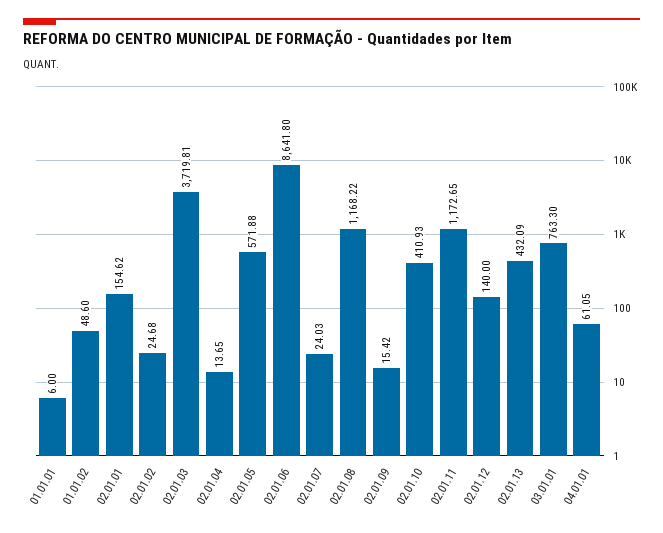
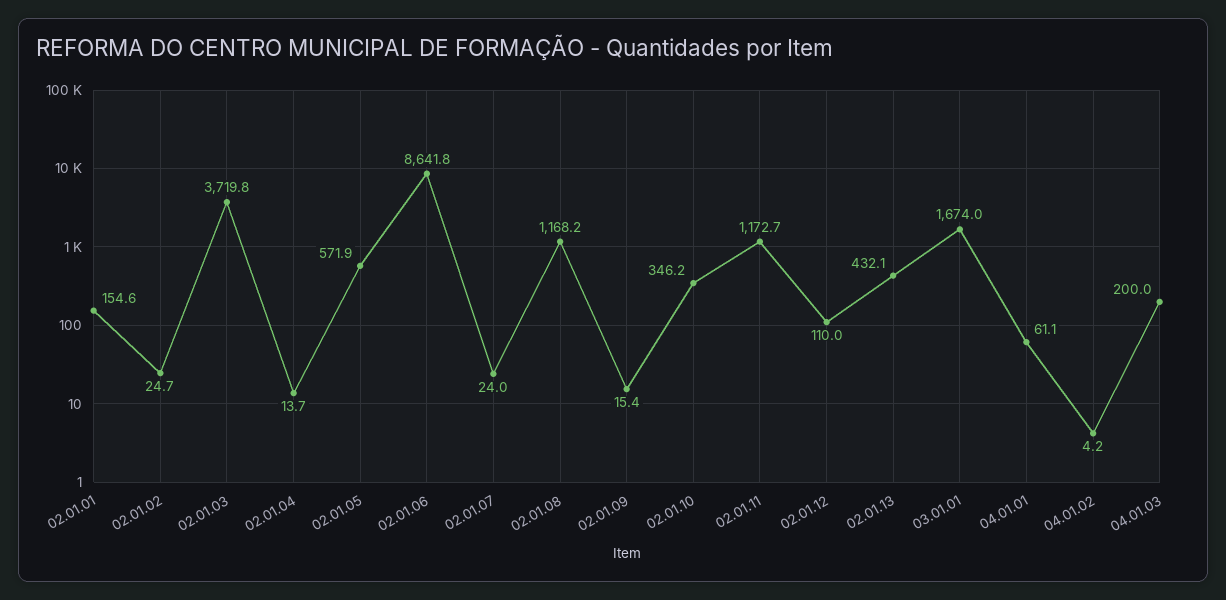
01.01.01: 6 -> none
01.01.02: 48.6 -> none
02.01.10: 410.93 -> 346.2
02.01.12: 140 -> 110
03.01.01: 763.3 -> 1674
04.01.02: none -> 4.2
04.01.03: none -> 200

